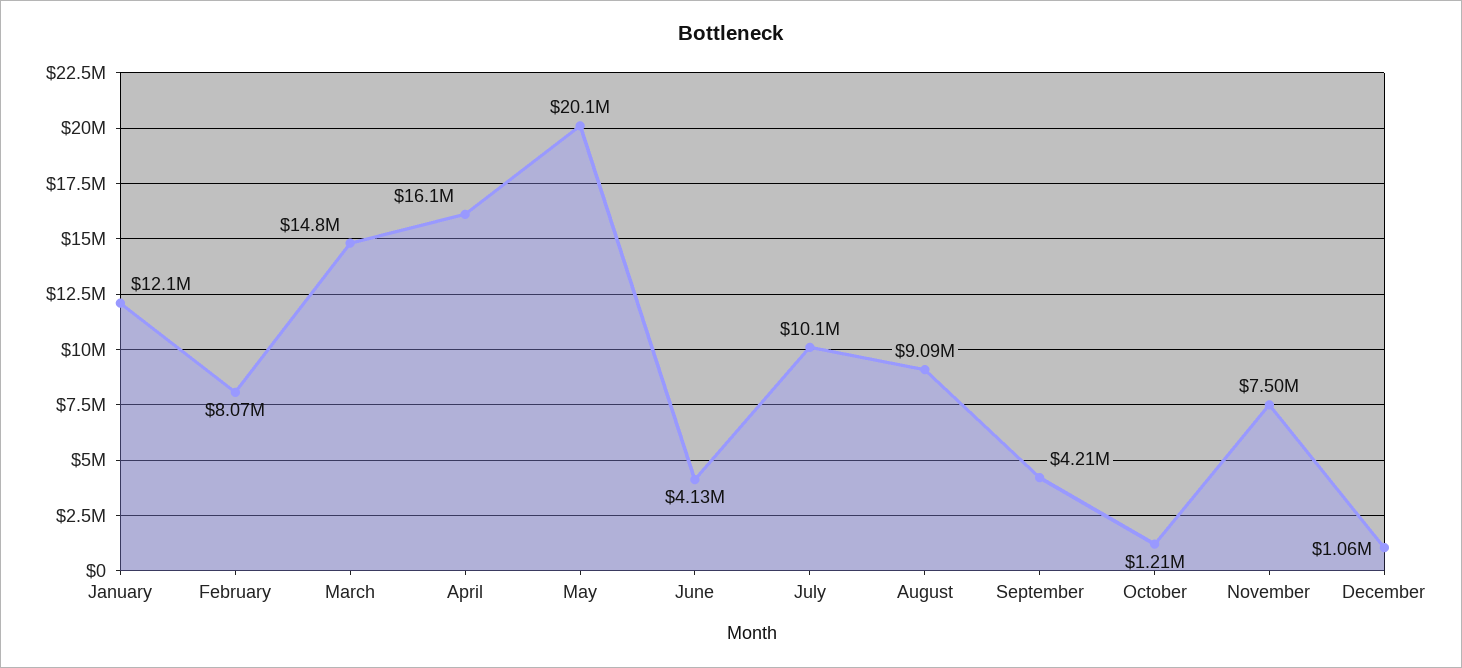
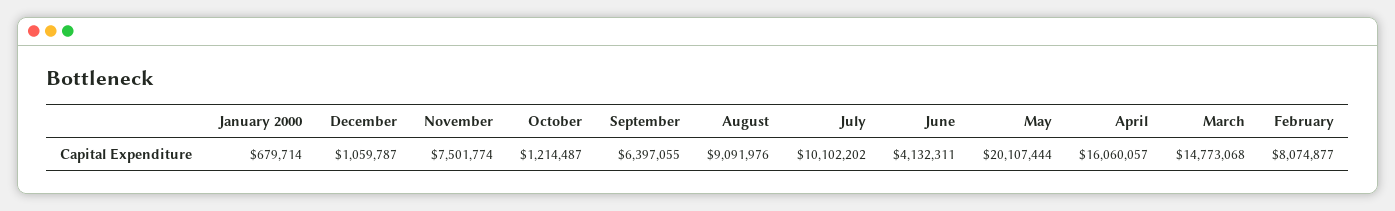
January: 12100000 -> none
September: 4210000 -> 6397055
January 2000: none -> 679714

